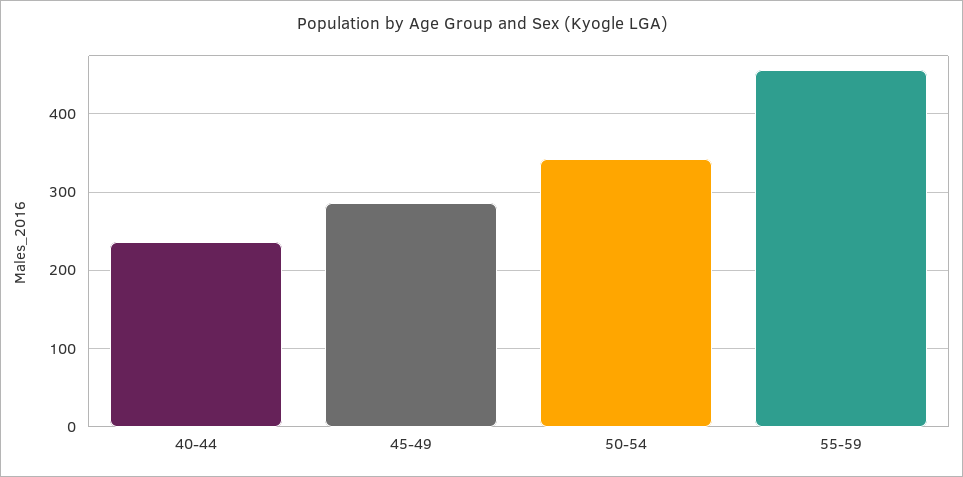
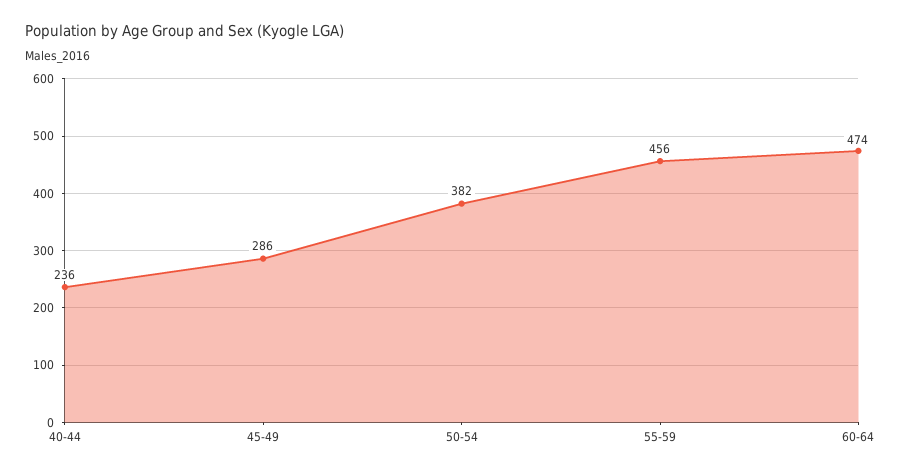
50-54: 340 -> 382
60-64: none -> 474

